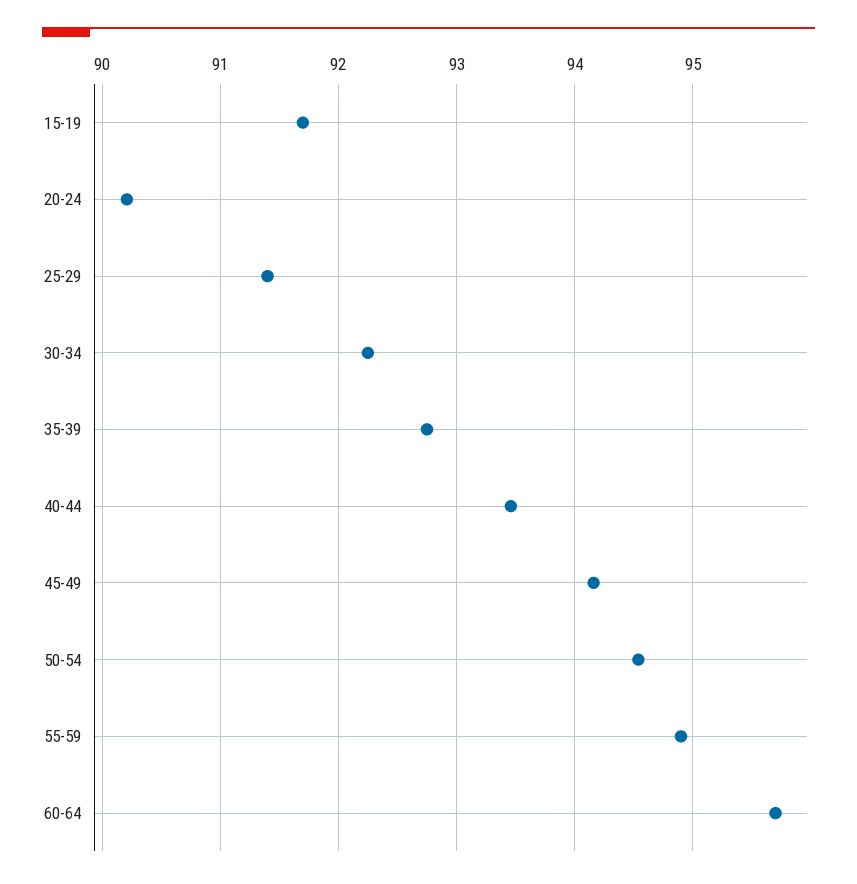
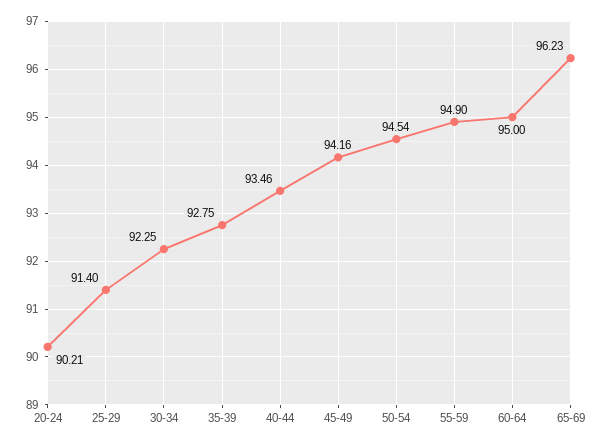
15-19: 91.7 -> none
60-64: 95.7 -> 95
65-69: none -> 96.23

